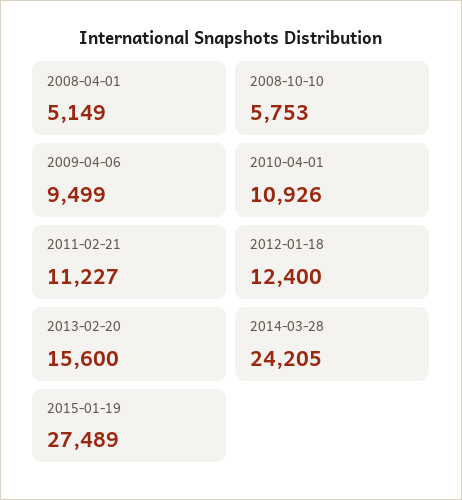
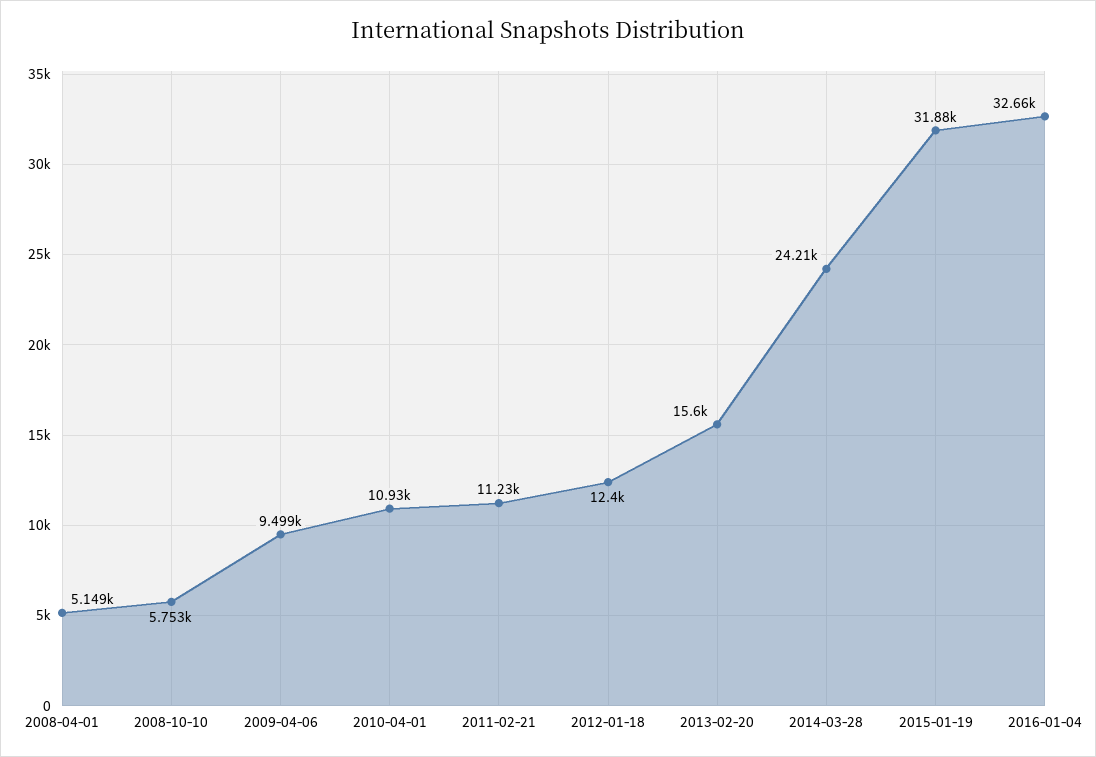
2015-01-19: 27489 -> 31880
2016-01-04: none -> 32660

